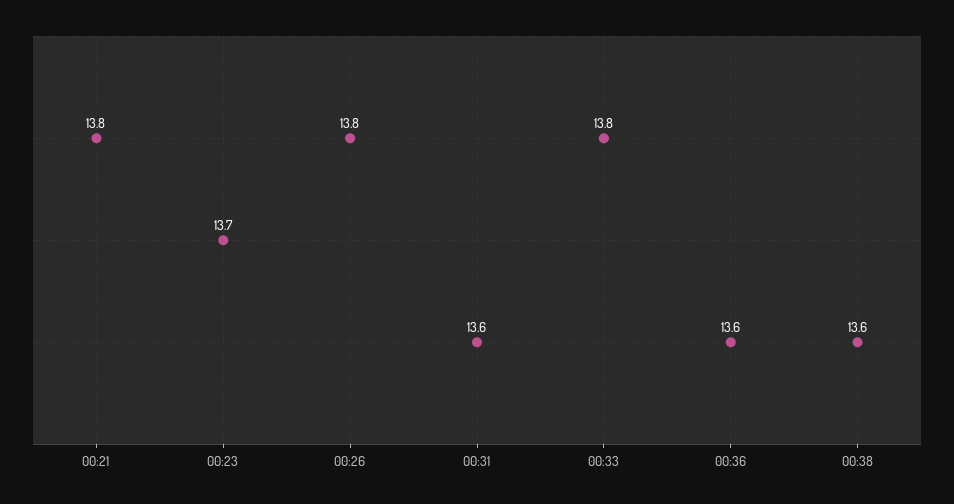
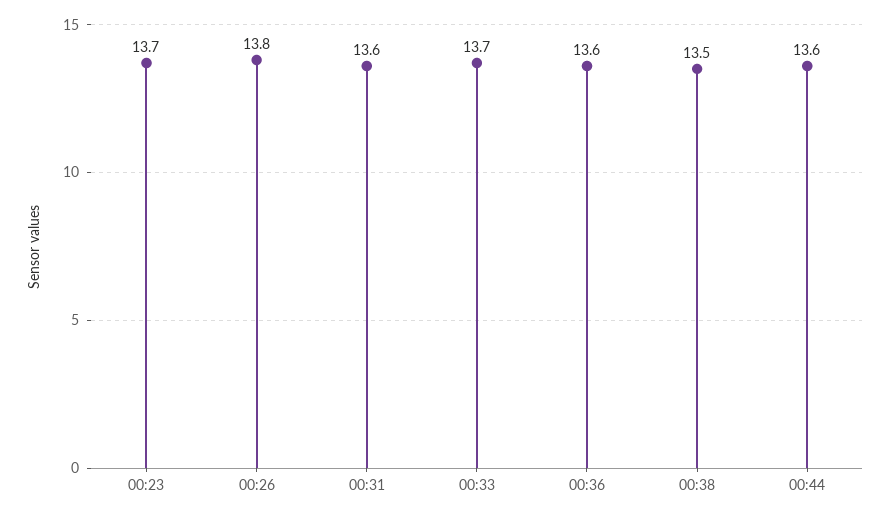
00:21: 13.8 -> none
00:33: 13.8 -> 13.7
00:38: 13.6 -> 13.5
00:44: none -> 13.6

